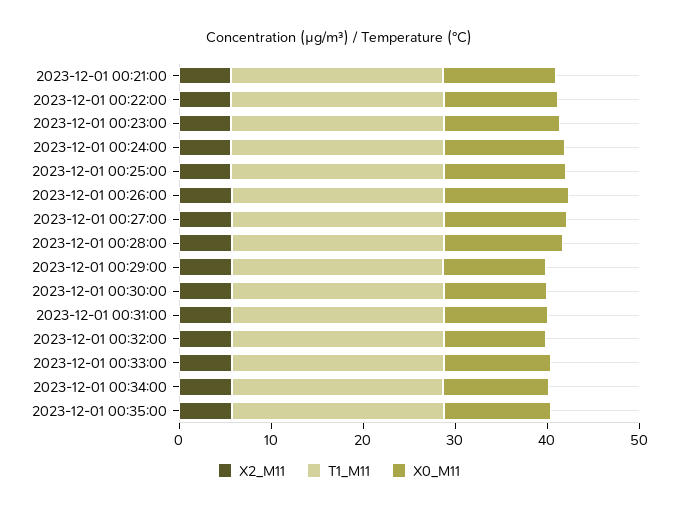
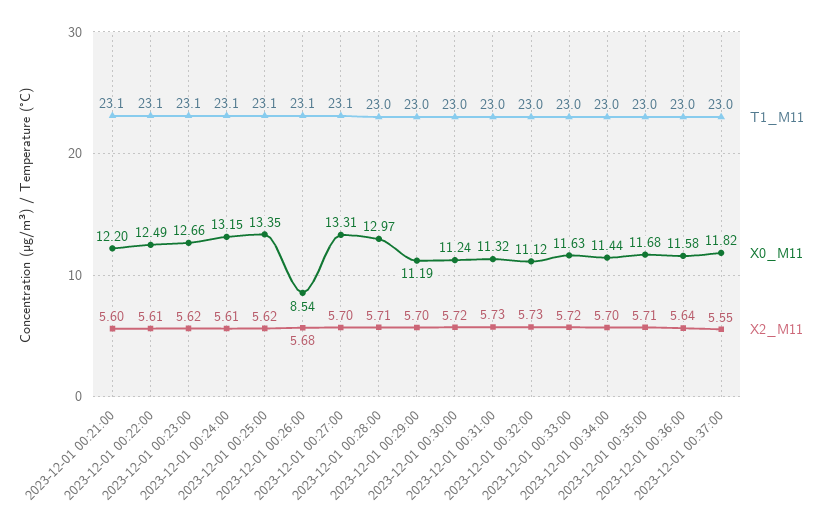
X0_M11, 2023-12-01 00:26:00: 14 -> 8.54
T1_M11, 2023-12-01 00:36:00: none -> 23
X0_M11, 2023-12-01 00:36:00: none -> 11.58
X2_M11, 2023-12-01 00:36:00: none -> 5.64
T1_M11, 2023-12-01 00:37:00: none -> 23
X0_M11, 2023-12-01 00:37:00: none -> 11.82
X2_M11, 2023-12-01 00:37:00: none -> 5.55

